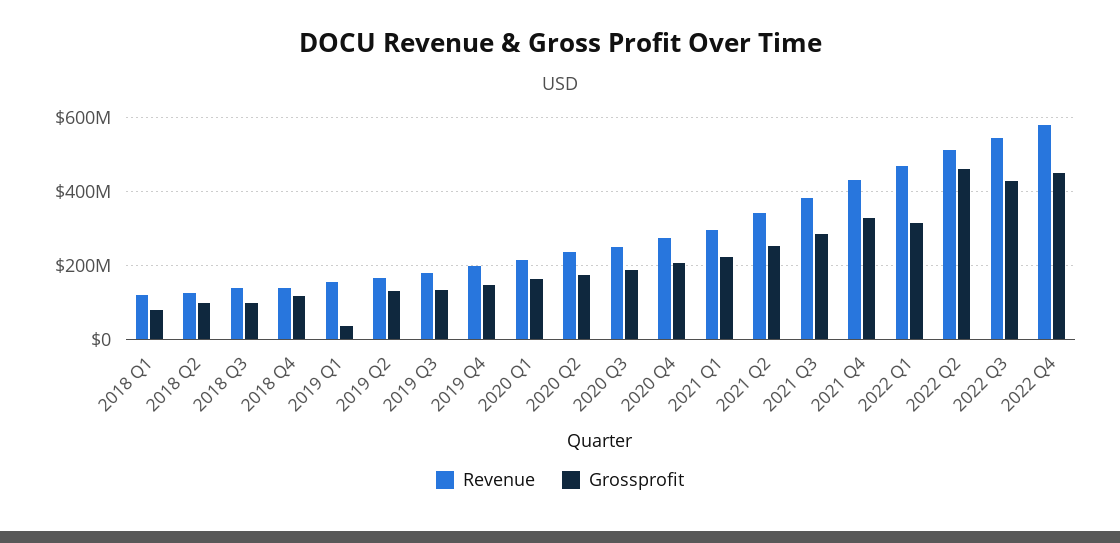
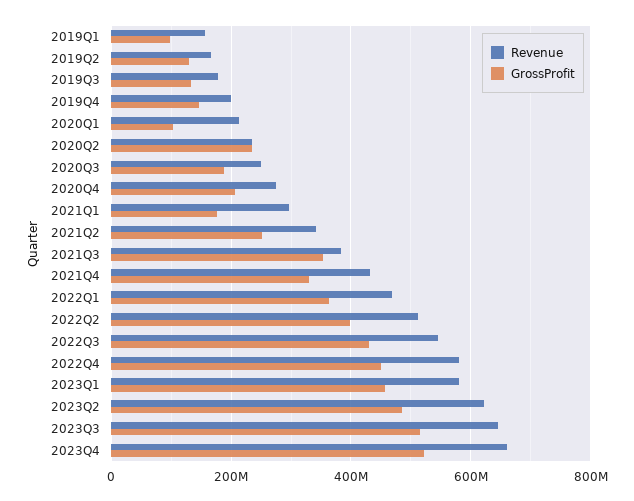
Revenue, 2018 Q1: 120000000 -> none
Grossprofit, 2018 Q1: 80000000 -> none
Revenue, 2018 Q2: 120000000 -> none
Grossprofit, 2018 Q2: 100000000 -> none
Revenue, 2018 Q3: 140000000 -> none
Grossprofit, 2018 Q3: 100000000 -> none
Revenue, 2018 Q4: 140000000 -> none
Grossprofit, 2018 Q4: 120000000 -> none
Grossprofit, 2019 Q1: 40000000 -> 100000000
Grossprofit, 2020 Q1: 160000000 -> 100000000
Grossprofit, 2020 Q2: 180000000 -> 240000000
Grossprofit, 2021 Q1: 220000000 -> 180000000
Grossprofit, 2021 Q3: 280000000 -> 360000000
Grossprofit, 2022 Q1: 320000000 -> 360000000
Grossprofit, 2022 Q2: 460000000 -> 400000000
Revenue, 2023Q1: none -> 580000000
Grossprofit, 2023Q1: none -> 460000000
Revenue, 2023Q2: none -> 620000000
Grossprofit, 2023Q2: none -> 480000000
Revenue, 2023Q3: none -> 640000000
Grossprofit, 2023Q3: none -> 520000000
Revenue, 2023Q4: none -> 660000000
Grossprofit, 2023Q4: none -> 520000000

